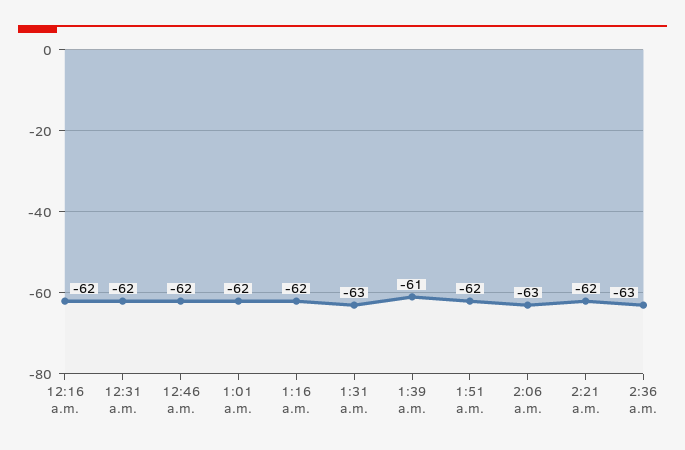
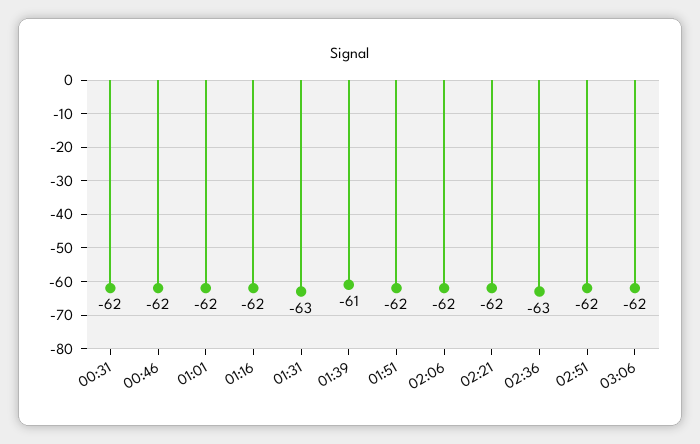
12:16 a.m.: -62 -> none
2:06 a.m.: -63 -> -62
02:51: none -> -62
03:06: none -> -62

